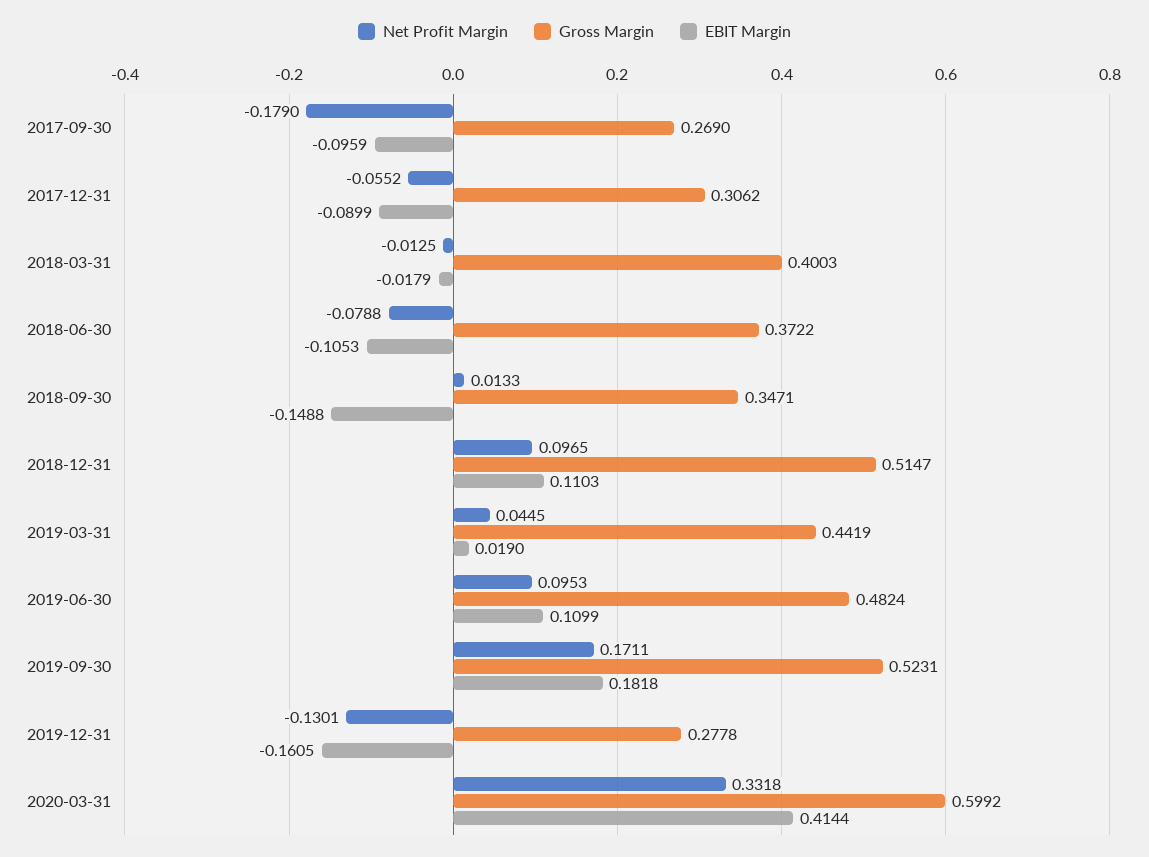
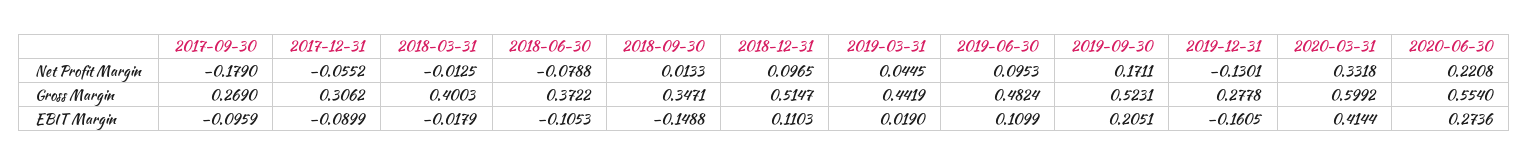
EBIT Margin, 2019-09-30: 0.1818 -> 0.2051
Net Profit Margin, 2020-06-30: none -> 0.2208
Gross Margin, 2020-06-30: none -> 0.554
EBIT Margin, 2020-06-30: none -> 0.2736

